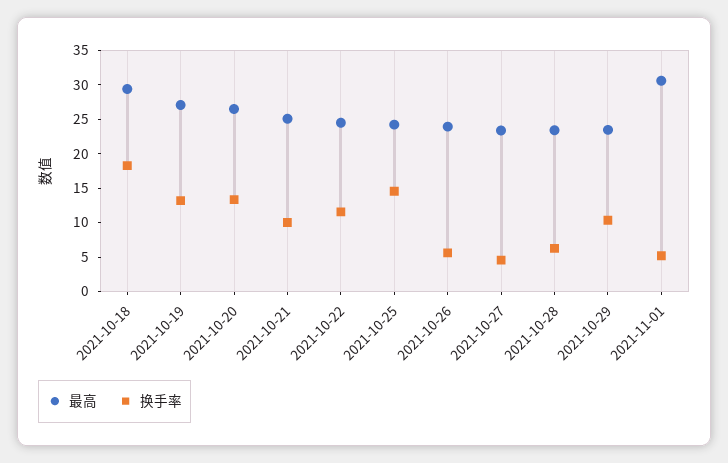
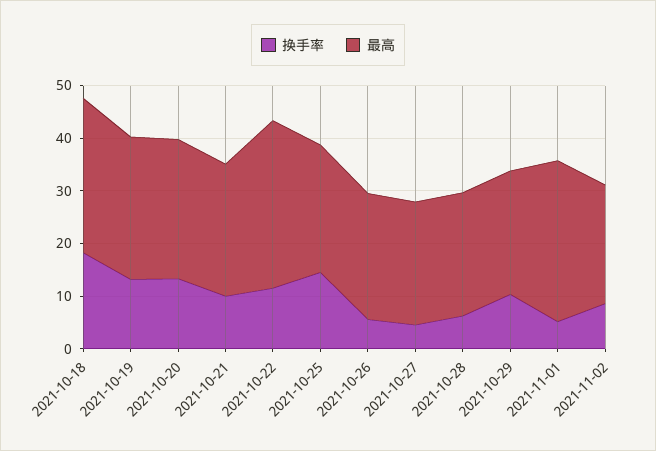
最高, 2021-10-22: 25 -> 32
换手率, 2021-11-02: none -> 8
最高, 2021-11-02: none -> 22

